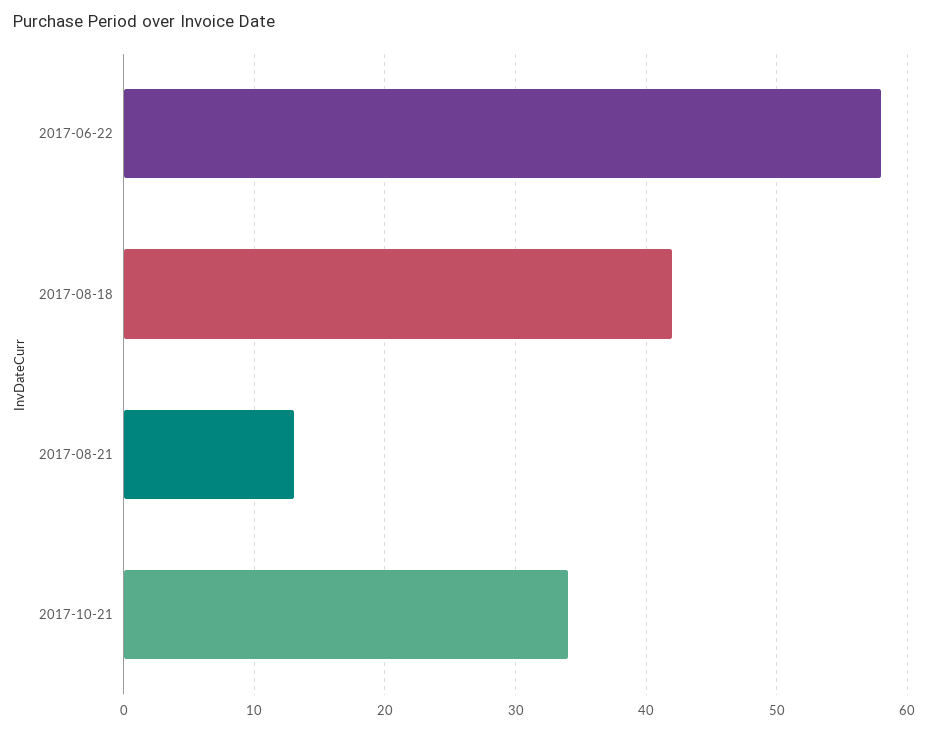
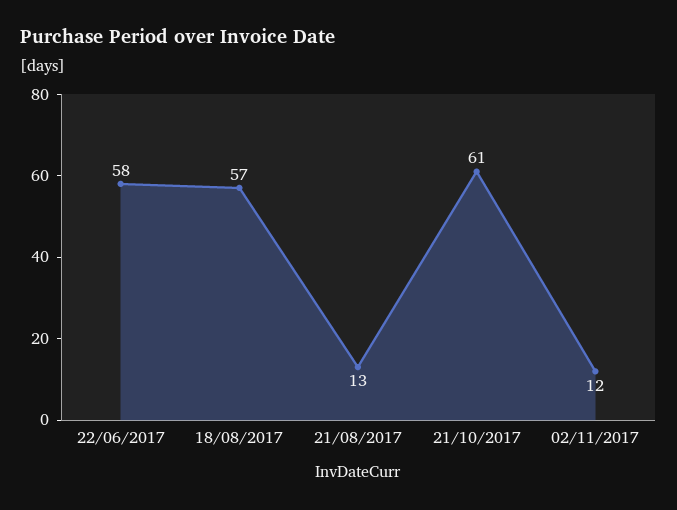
2017-08-18: 42 -> 57
2017-10-21: 34 -> 61
02/11/2017: none -> 12

